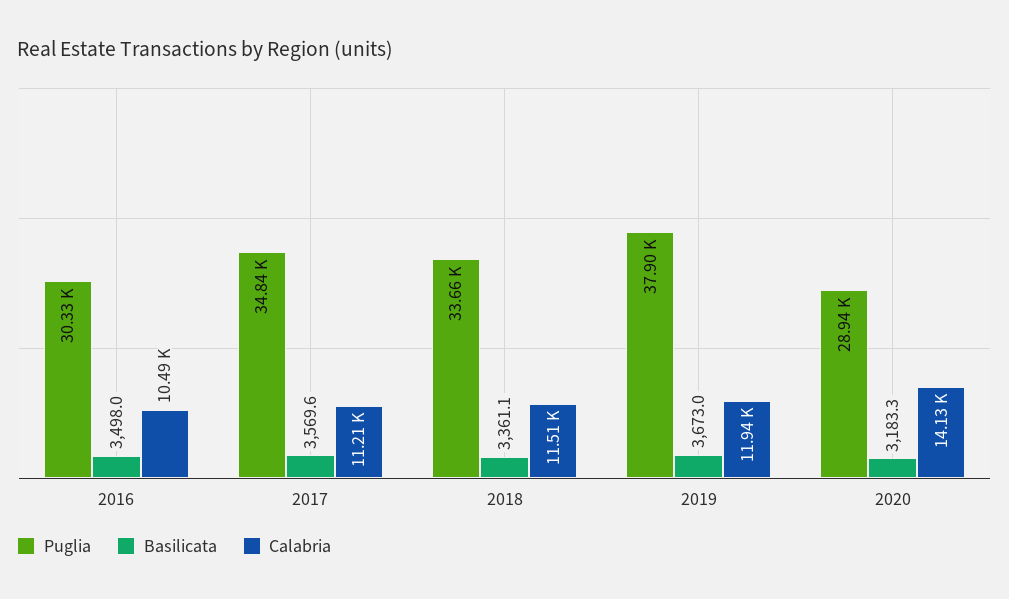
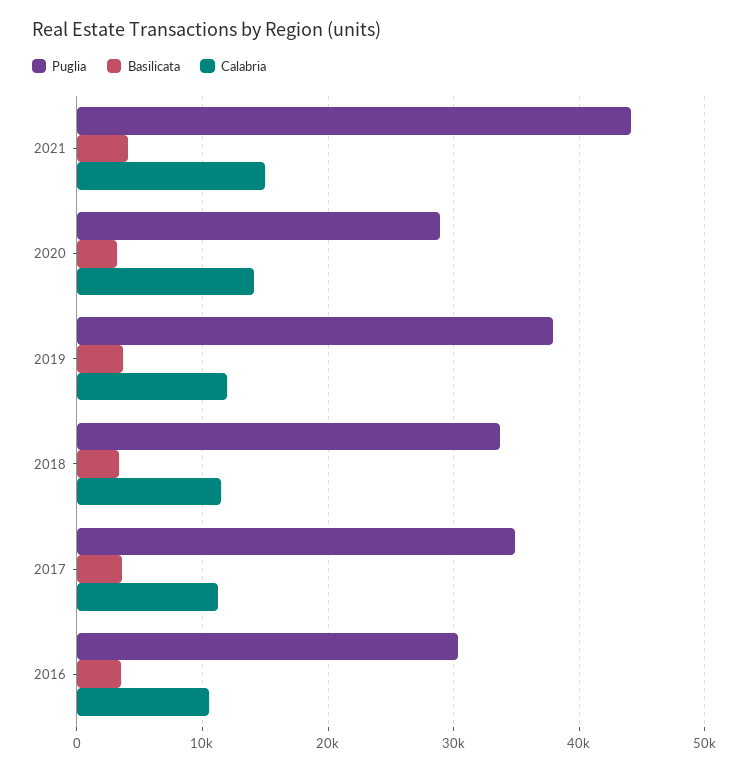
Puglia, 2021: none -> 44000
Basilicata, 2021: none -> 4000
Calabria, 2021: none -> 15000

